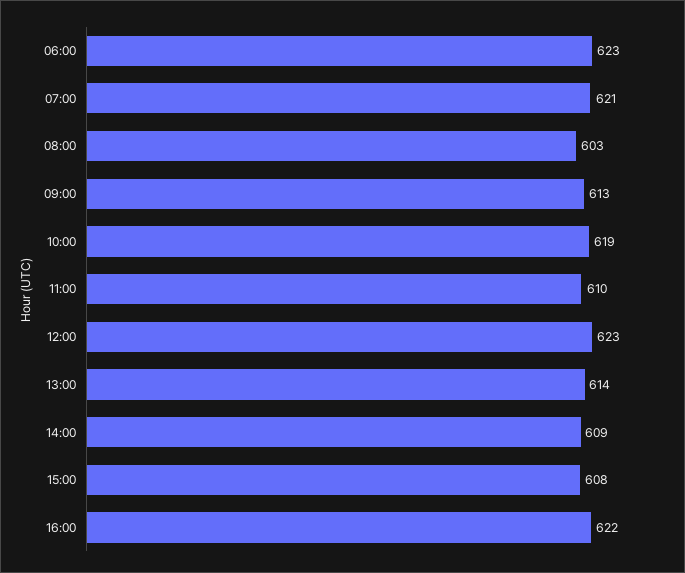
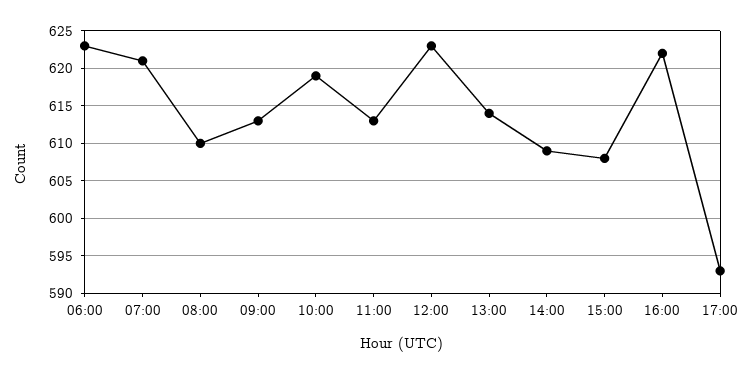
08:00: 603 -> 610
11:00: 610 -> 613
17:00: none -> 593

